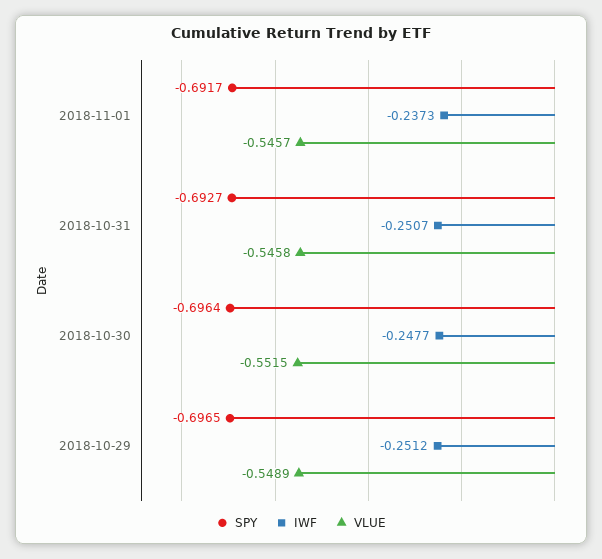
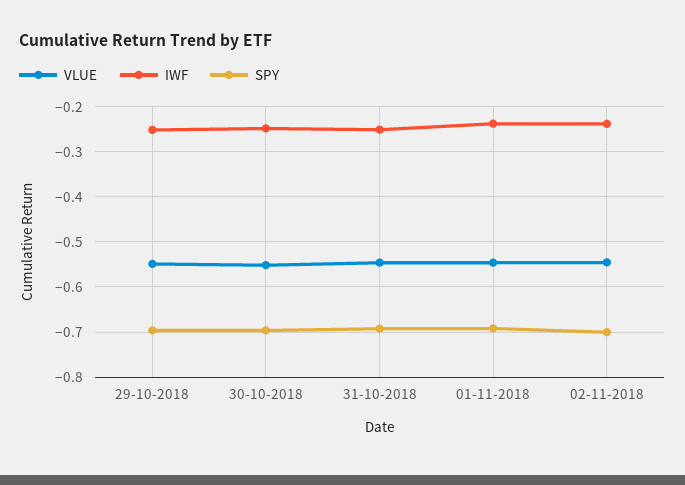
VLUE, 02-11-2018: none -> -0.54
IWF, 02-11-2018: none -> -0.24
SPY, 02-11-2018: none -> -0.7

